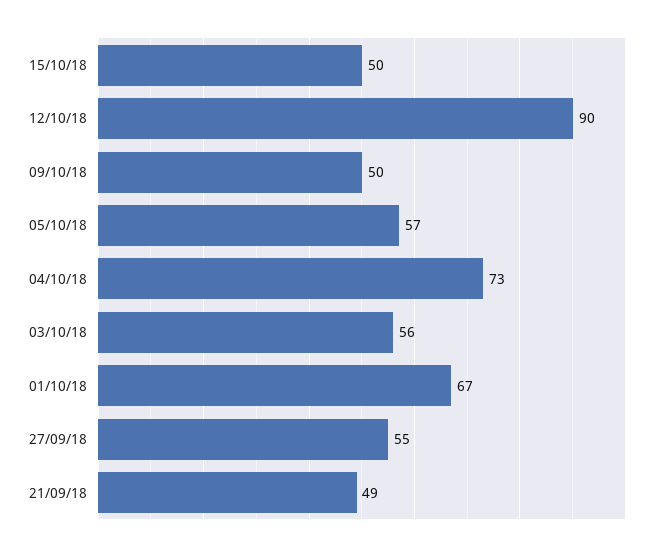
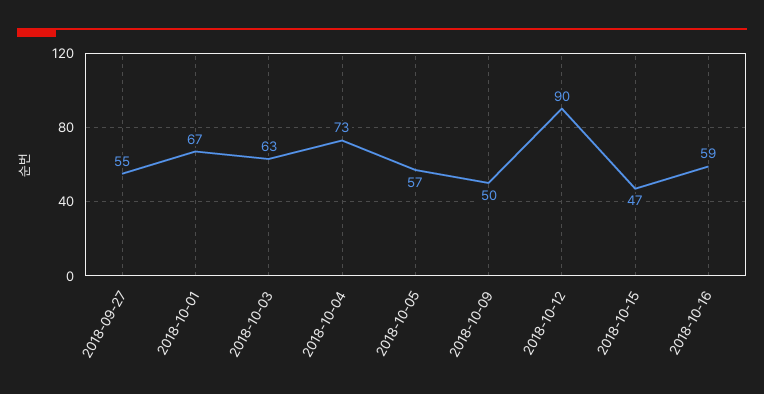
15/10/18: 50 -> 47
03/10/18: 56 -> 63
21/09/18: 49 -> none
2018-10-16: none -> 59

